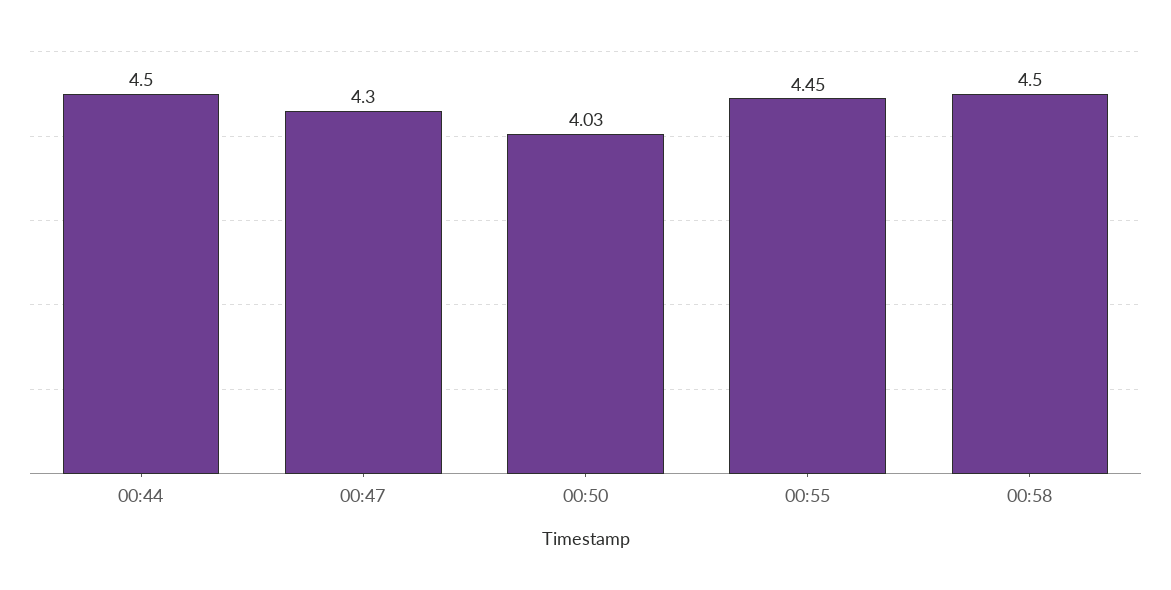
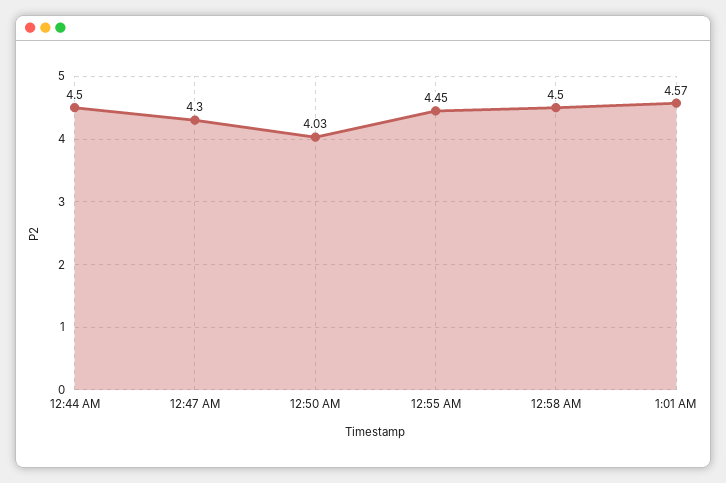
1:01 AM: none -> 4.57

